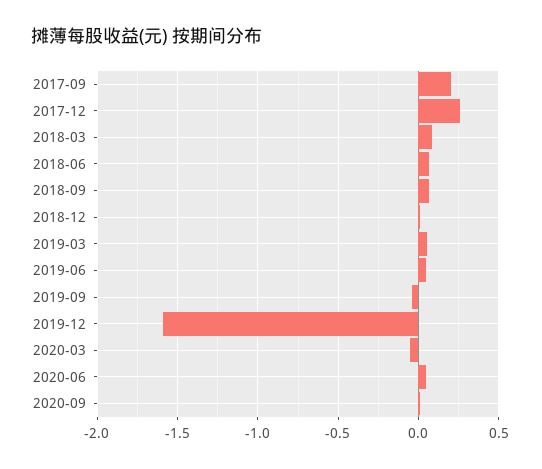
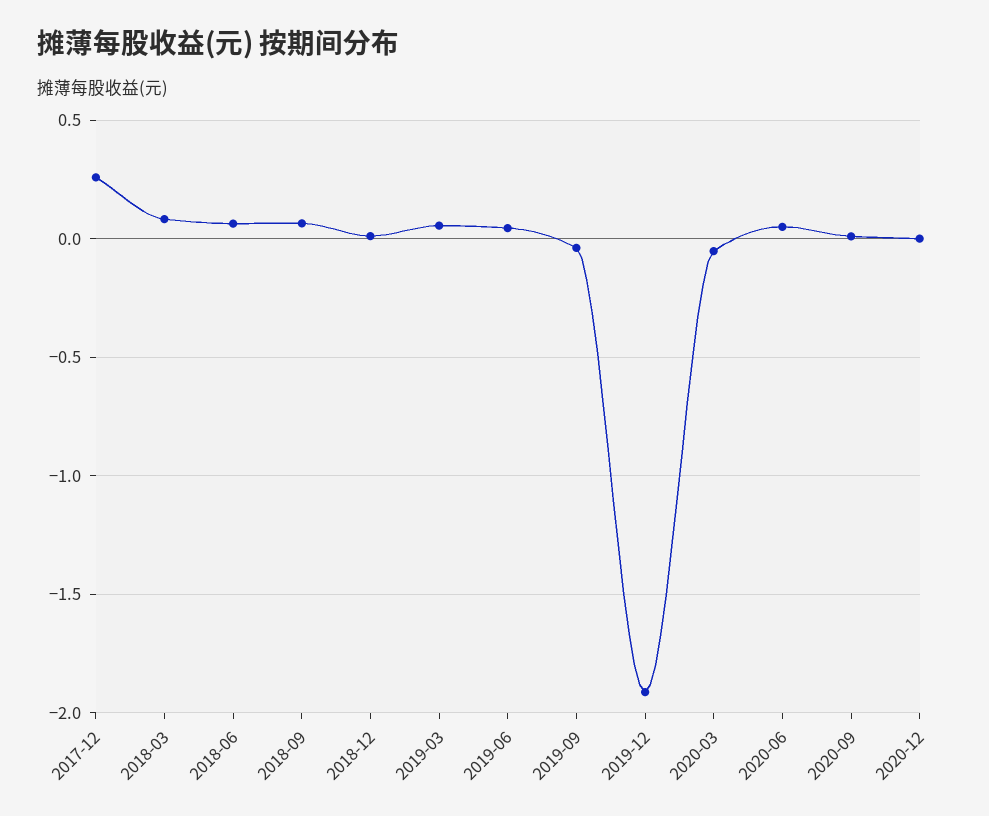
2017-09: 0.2 -> none
2019-12: -1.6 -> -1.9
2020-12: none -> 0

